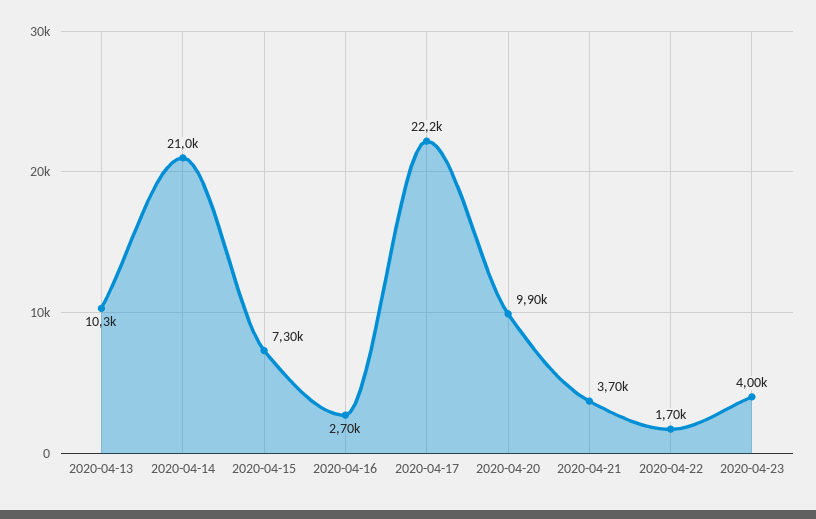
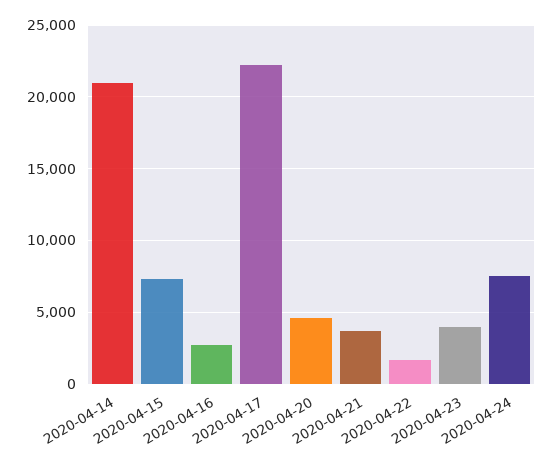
2020-04-13: 10300 -> none
2020-04-20: 9900 -> 4500
2020-04-24: none -> 7500

